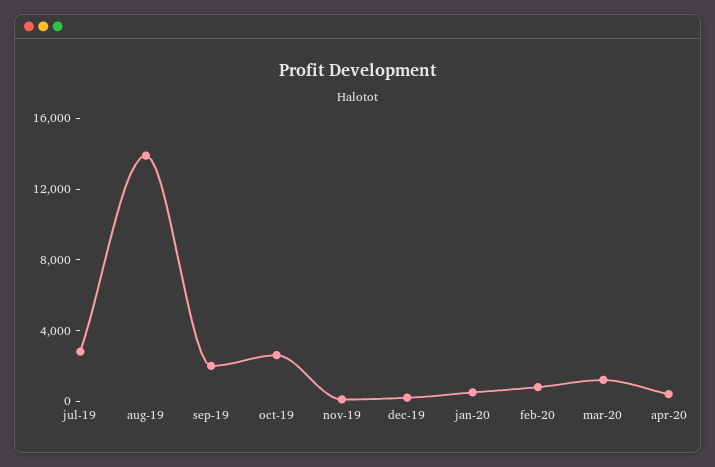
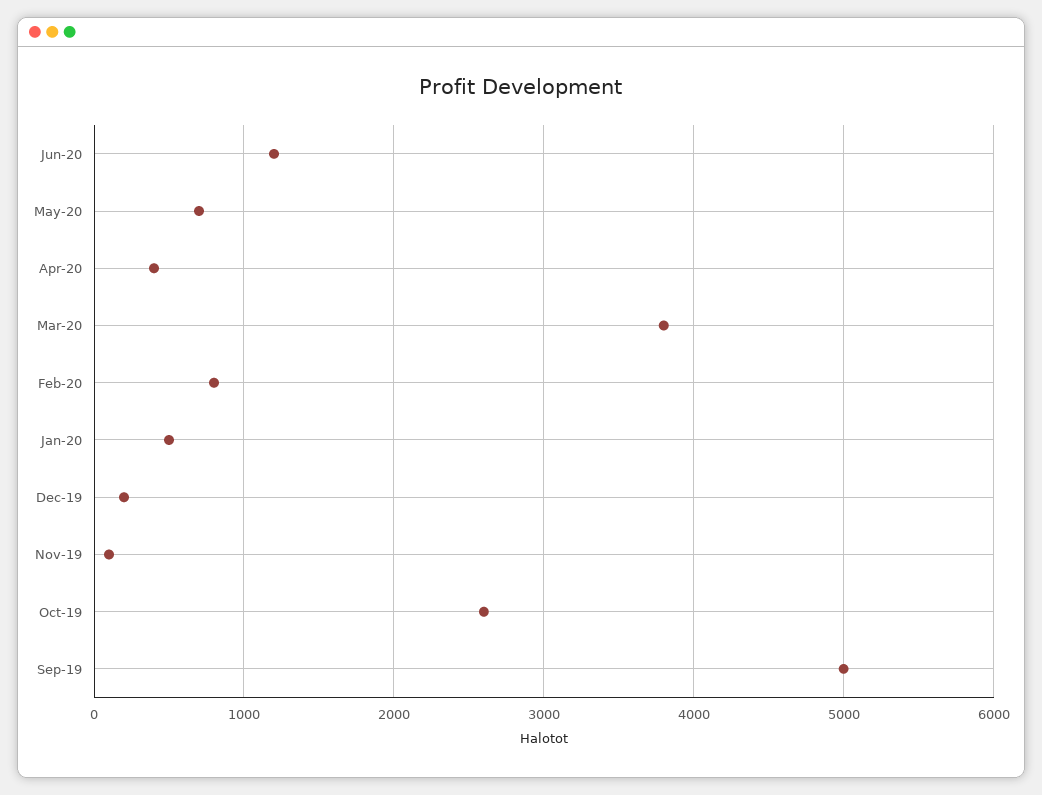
jul-19: 3000 -> none
aug-19: 14000 -> none
sep-19: 2000 -> 5000
mar-20: 1000 -> 3800
Jun-20: none -> 1200
May-20: none -> 700

